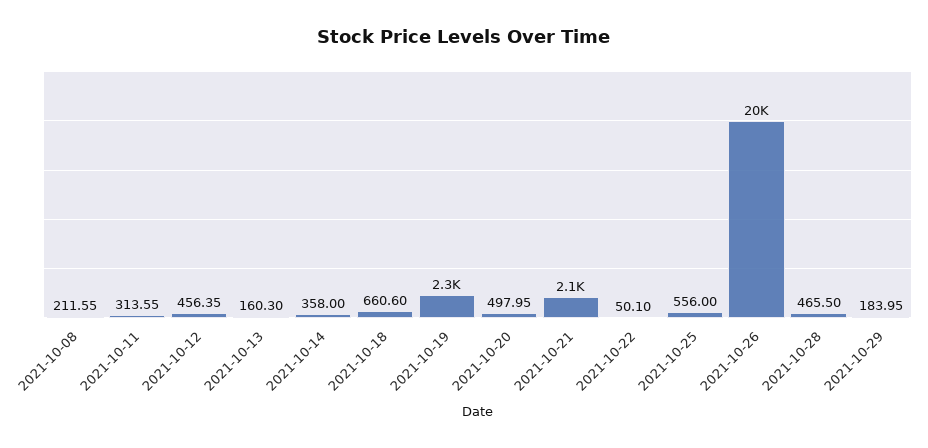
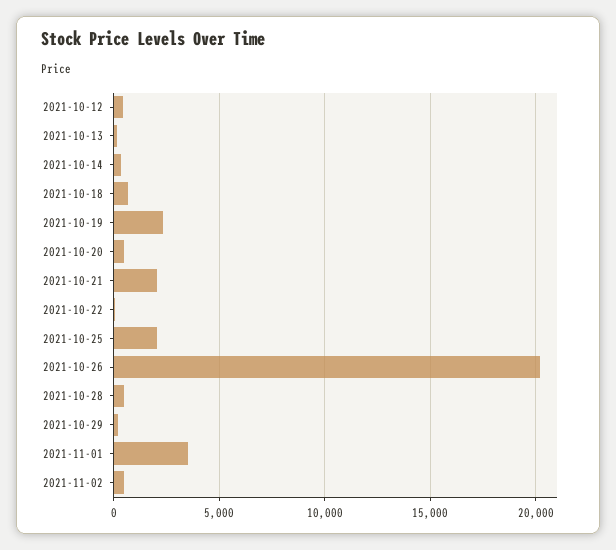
2021-10-08: 211.55 -> none
2021-10-11: 313.55 -> none
2021-10-25: 556 -> 2000
2021-11-01: none -> 3500
2021-11-02: none -> 500

